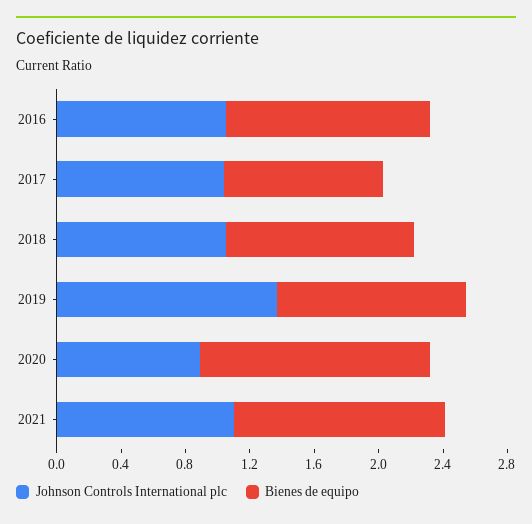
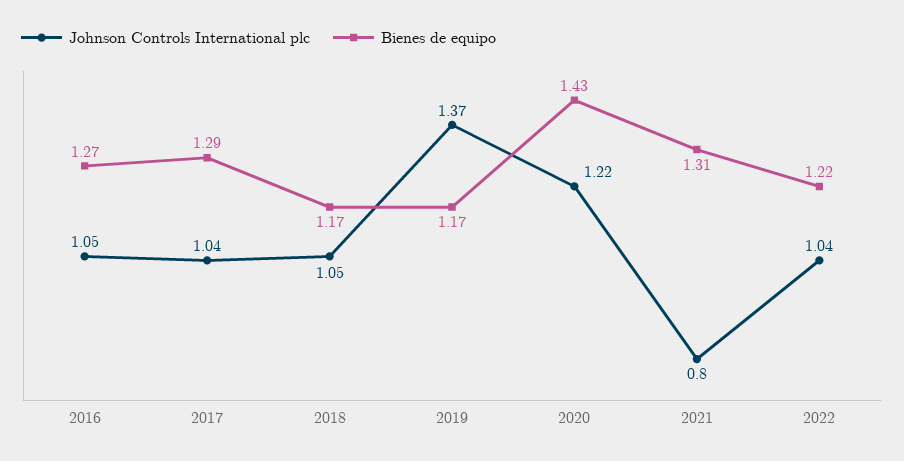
Bienes de equipo, 2017: 1 -> 1.29
Johnson Controls International plc, 2020: 0.9 -> 1.22
Johnson Controls International plc, 2021: 1.1 -> 0.8
Johnson Controls International plc, 2022: none -> 1.04
Bienes de equipo, 2022: none -> 1.22

